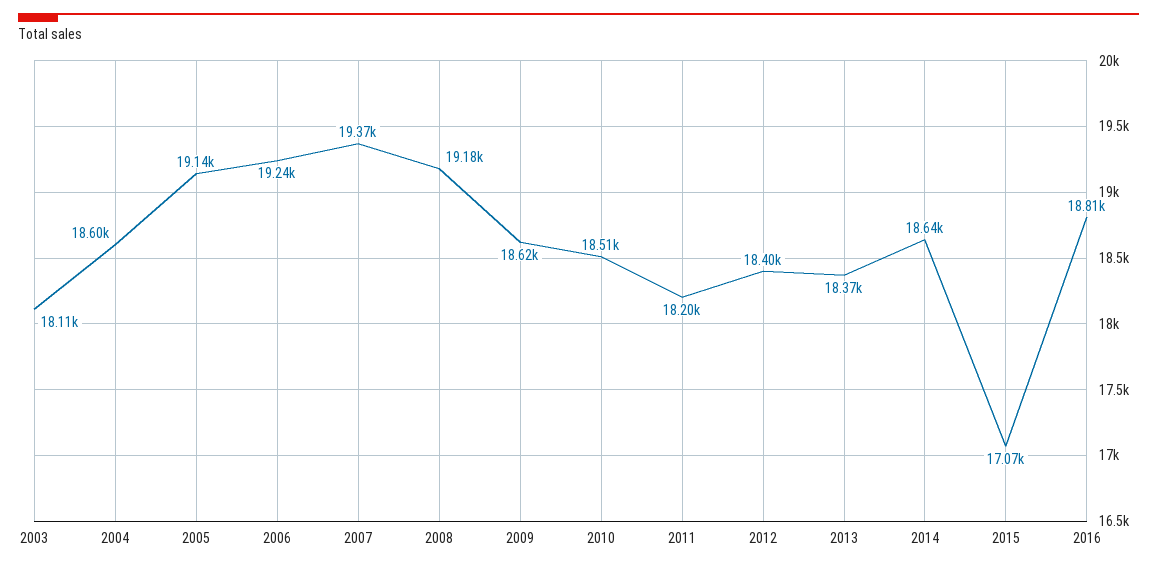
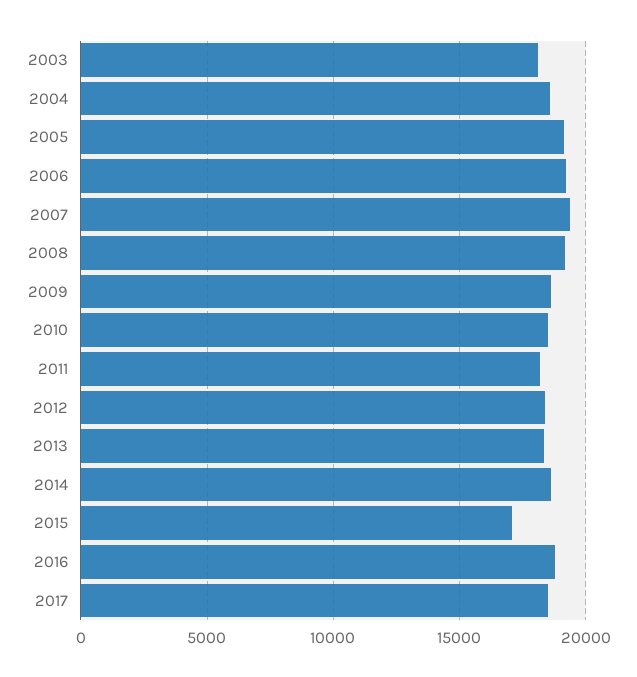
2017: none -> 18500

